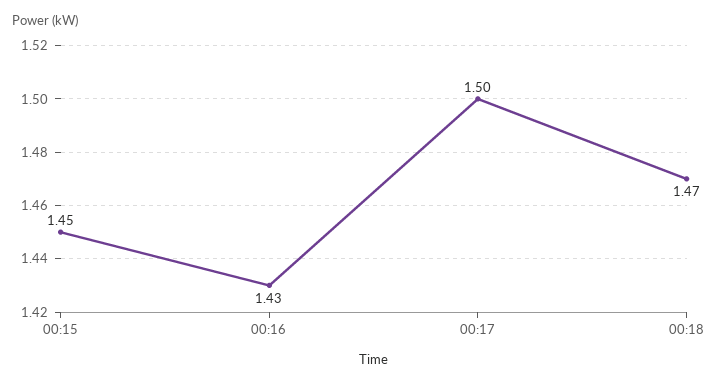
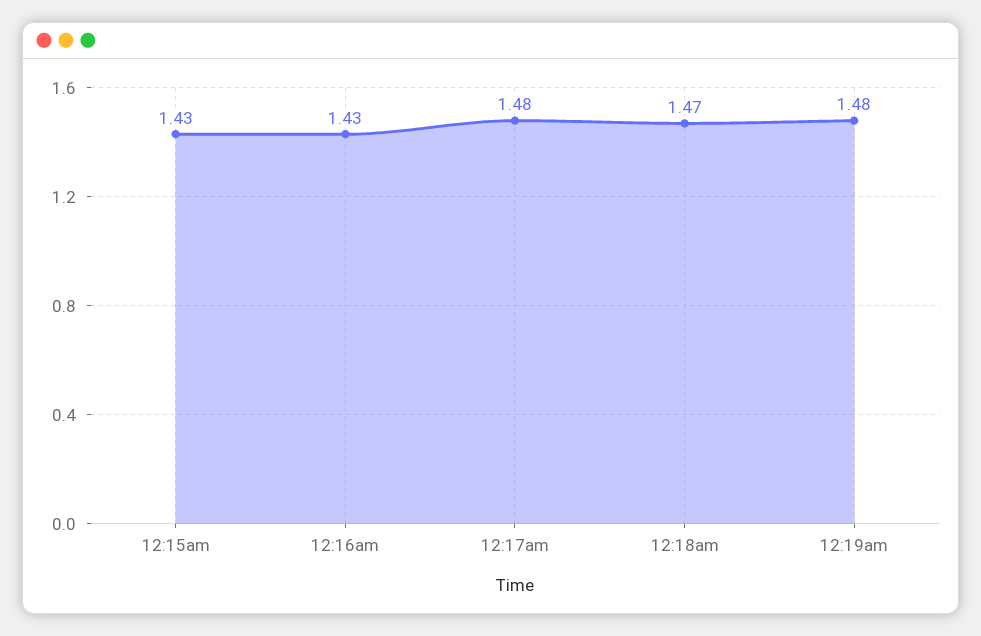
00:15: 1.45 -> 1.43
00:17: 1.5 -> 1.48
12:19am: none -> 1.48

